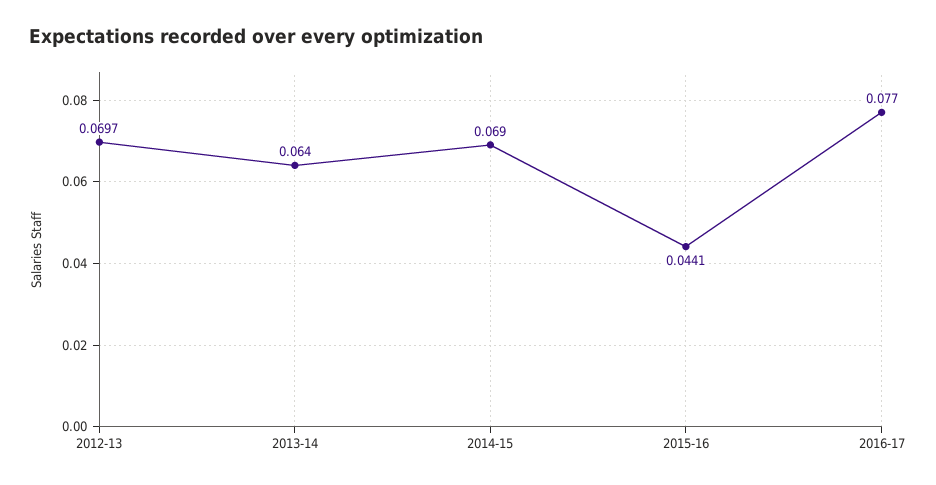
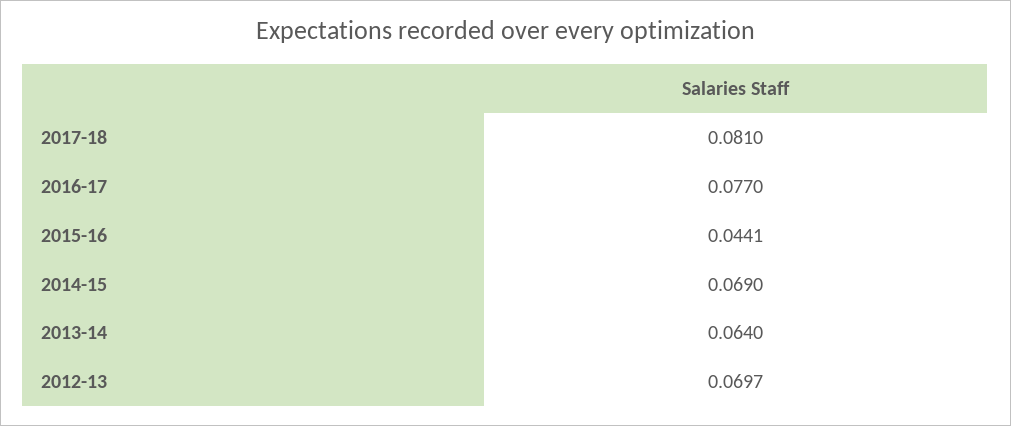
2017-18: none -> 0.081

